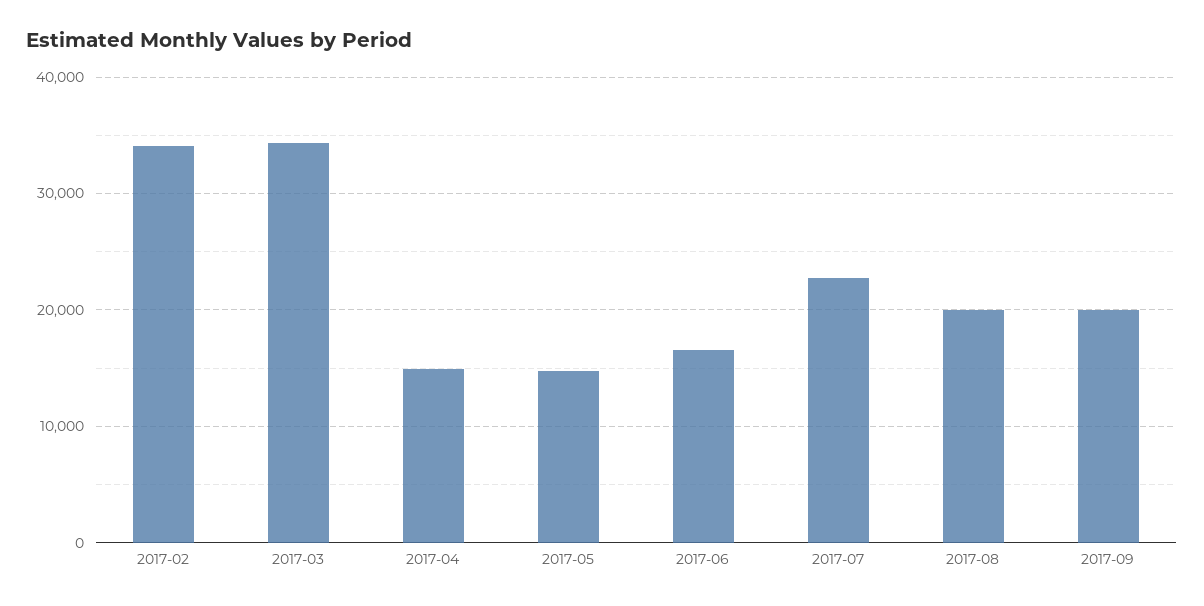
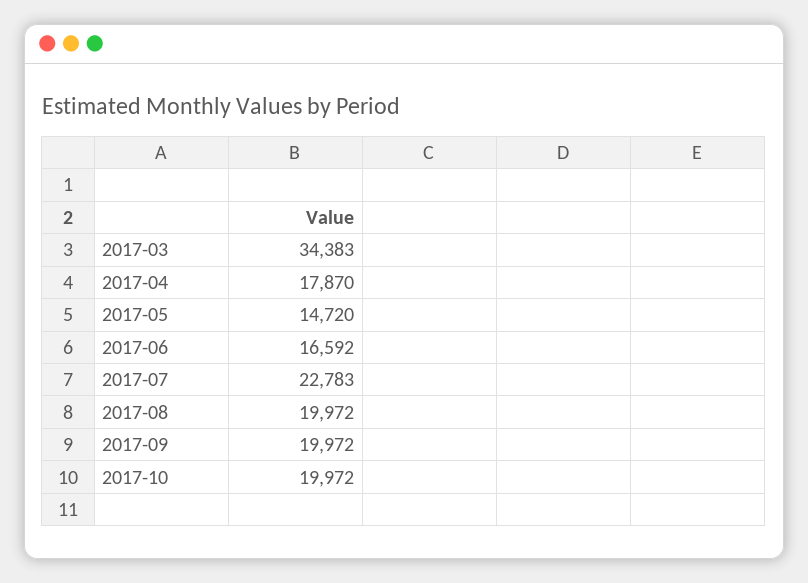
2017-02: 34000 -> none
2017-04: 15000 -> 17870
2017-10: none -> 19972

